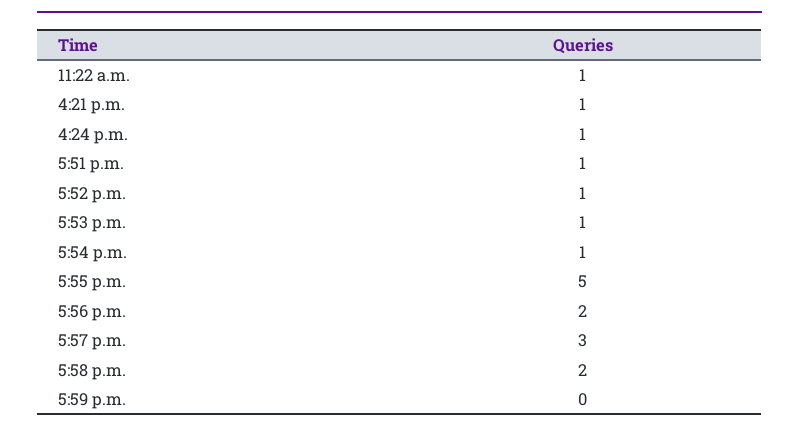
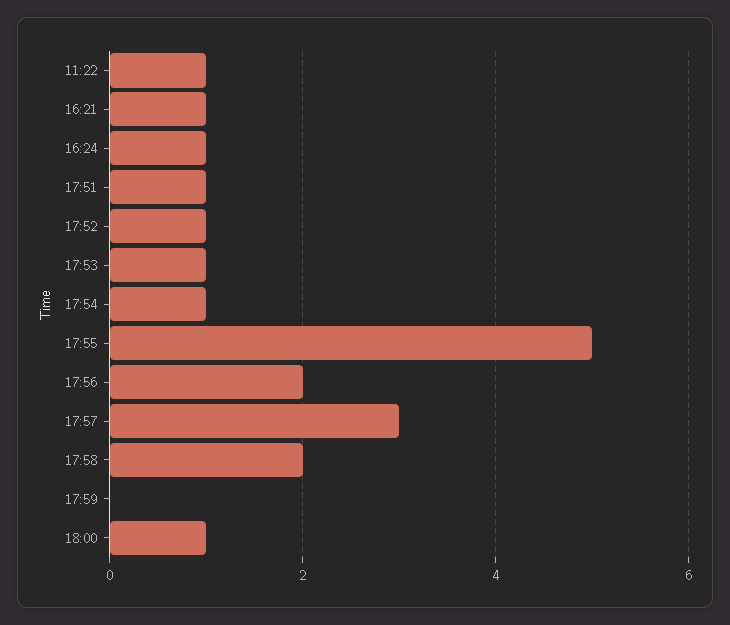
18:00: none -> 1

